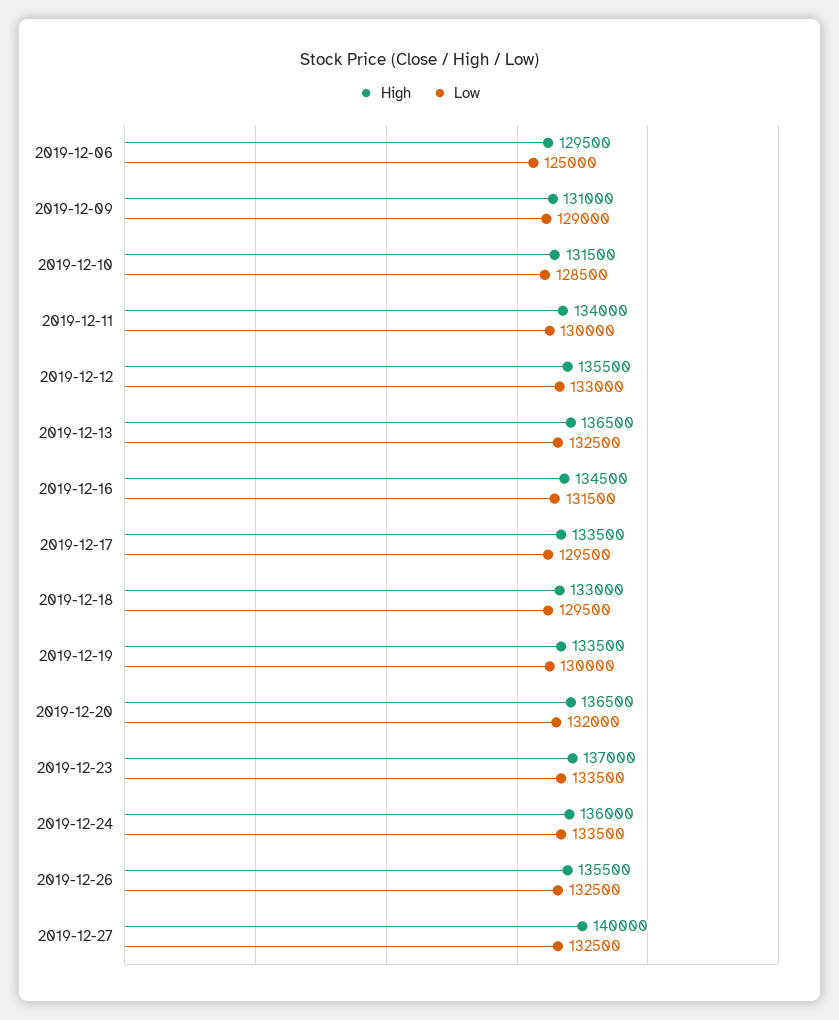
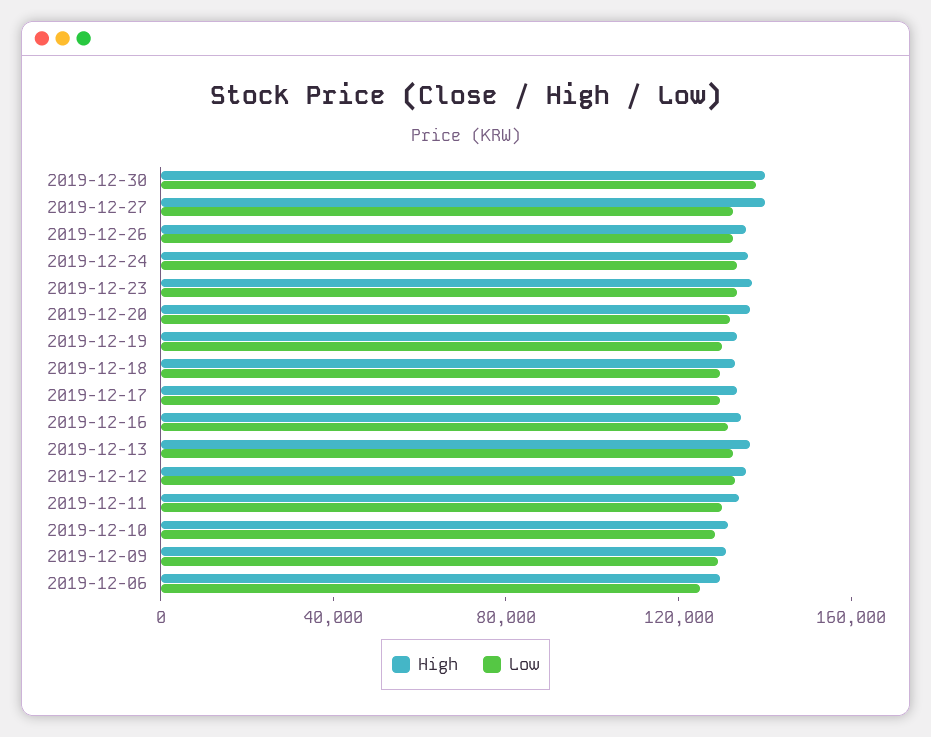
High, 2019-12-30: none -> 140000
Low, 2019-12-30: none -> 140000

